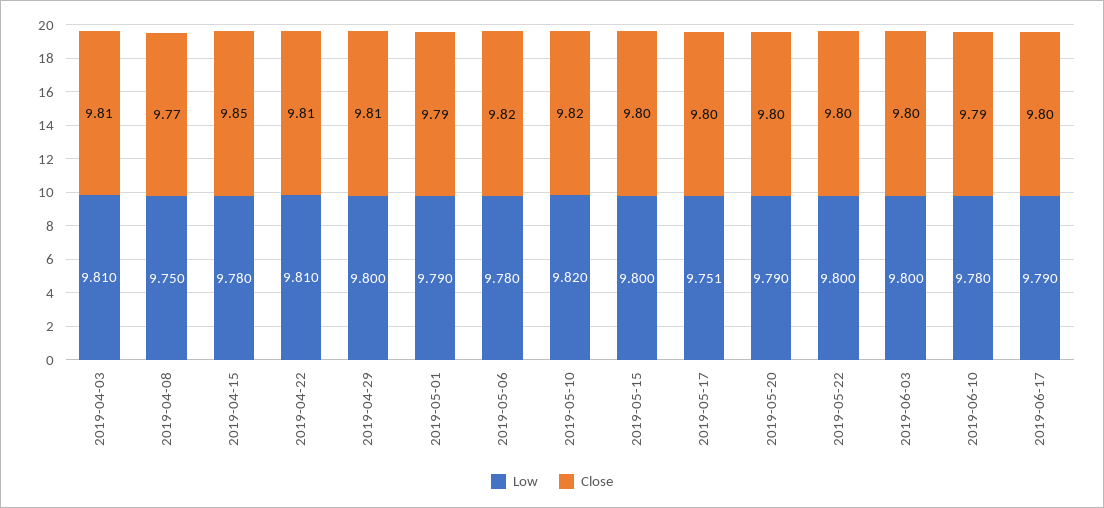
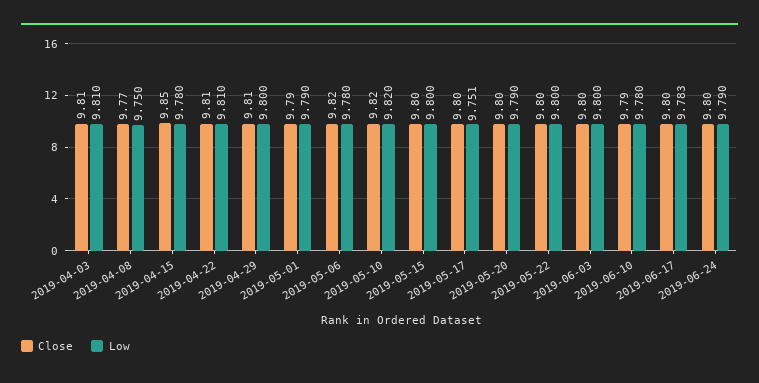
Low, 2019-06-17: 9.79 -> 9.783
Close, 2019-06-24: none -> 9.8
Low, 2019-06-24: none -> 9.79

